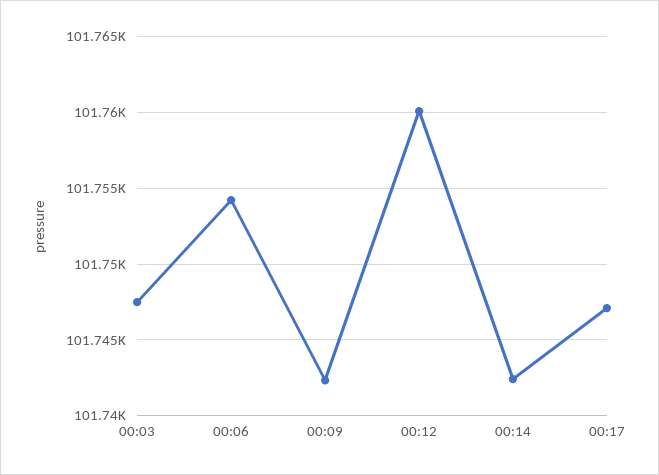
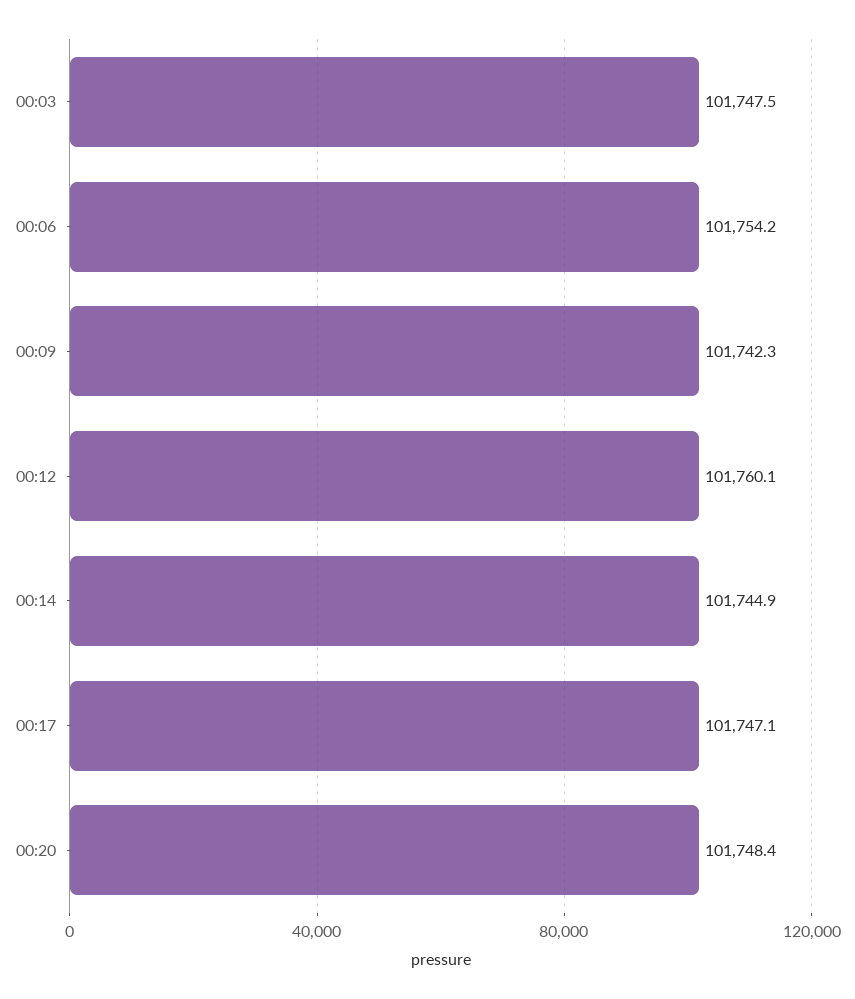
00:14: 101742.5 -> 101744.9
00:20: none -> 101748.4

